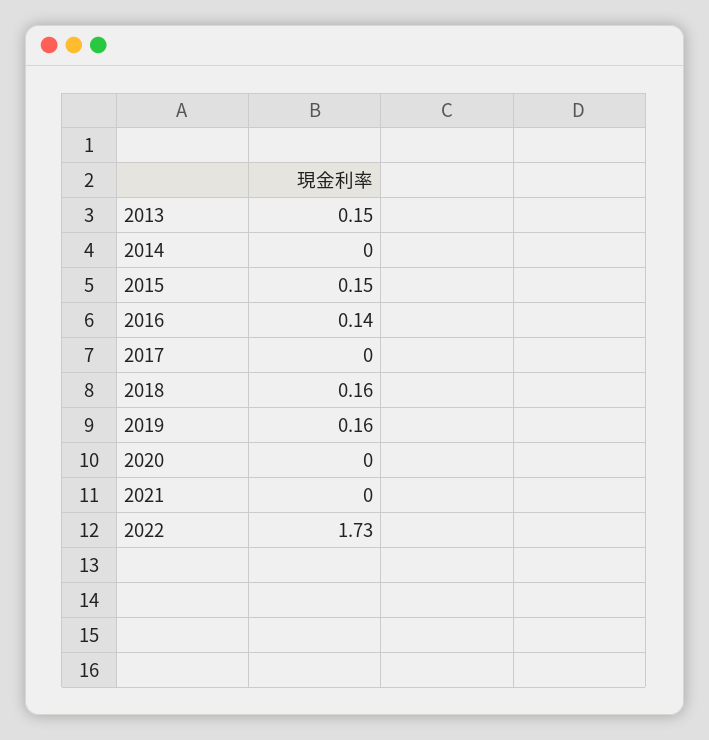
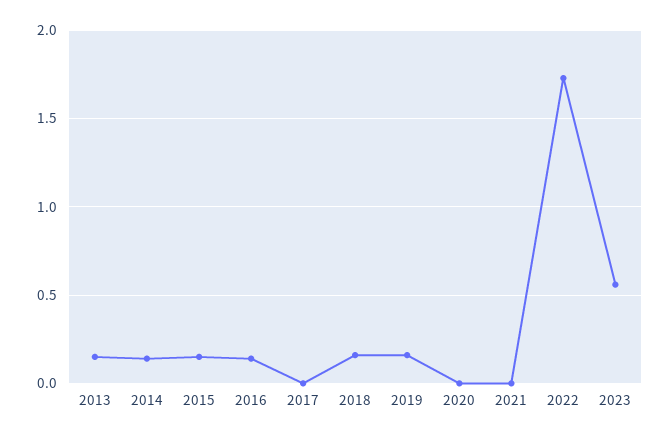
2014: 0 -> 0.15
2023: none -> 0.55

